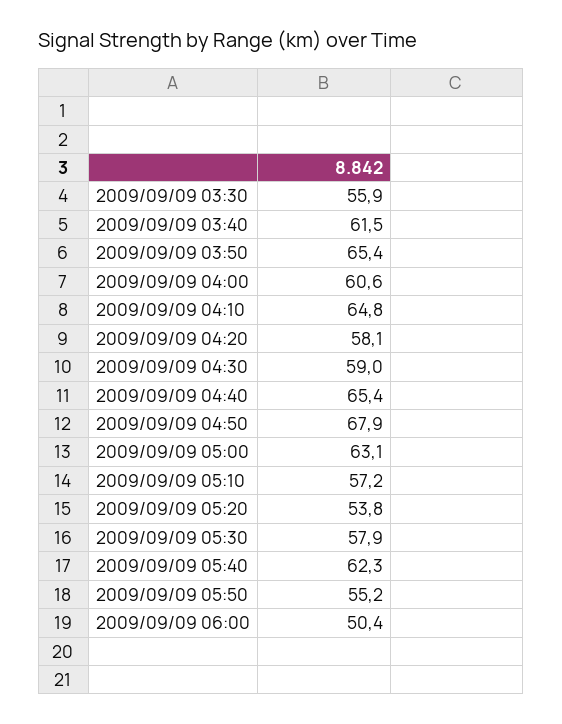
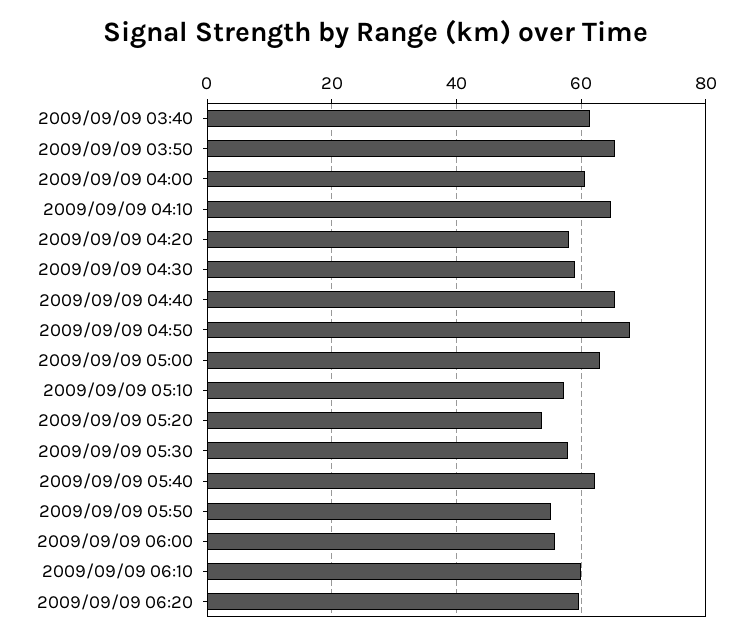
2009/09/09 03:30: 55.9 -> none
2009/09/09 06:00: 50.4 -> 56
2009/09/09 06:10: none -> 60
2009/09/09 06:20: none -> 60

